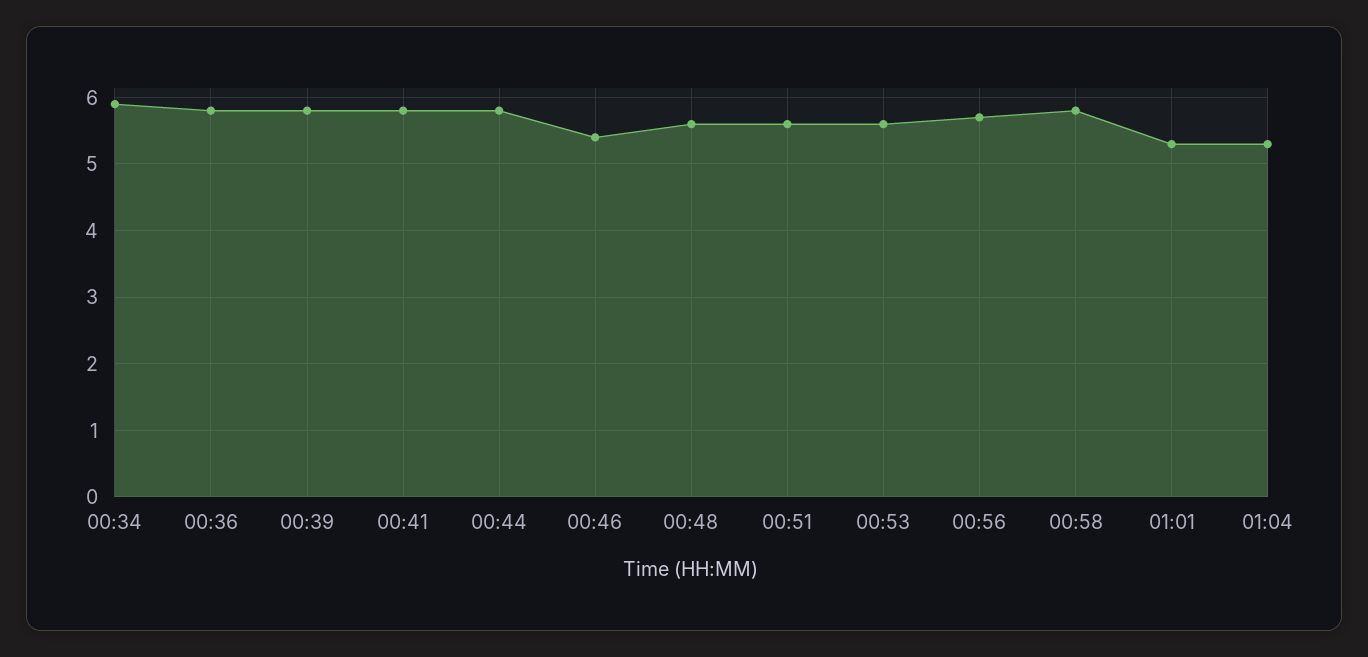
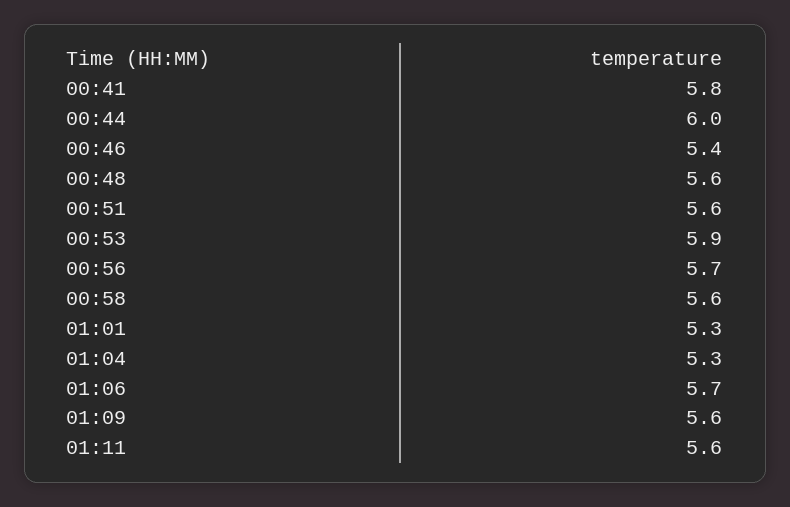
00:34: 5.9 -> none
00:36: 5.8 -> none
00:39: 5.8 -> none
00:44: 5.8 -> 6
00:53: 5.6 -> 5.9
00:58: 5.8 -> 5.6
01:06: none -> 5.7
01:09: none -> 5.6
01:11: none -> 5.6

